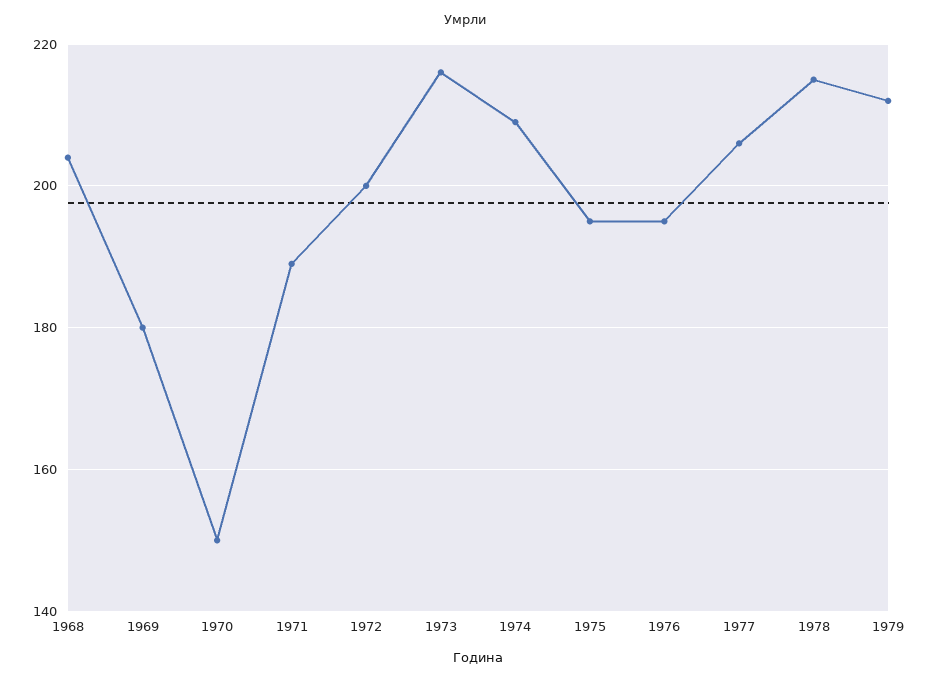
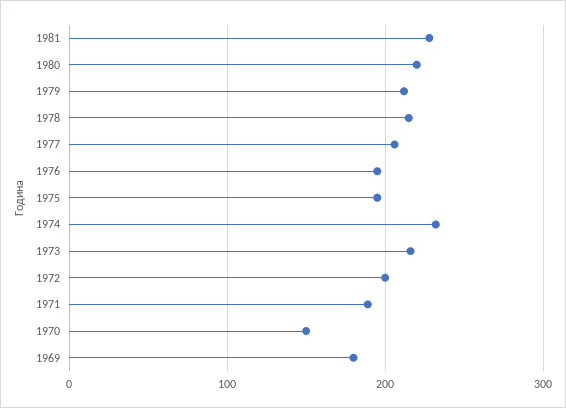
1968: 205 -> none
1974: 210 -> 230
1981: none -> 230
1980: none -> 220

